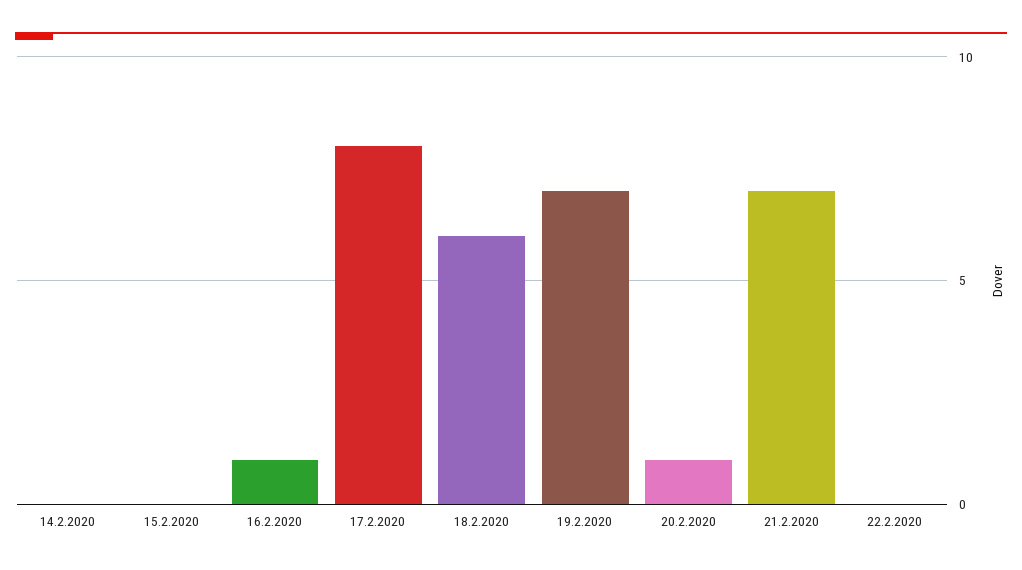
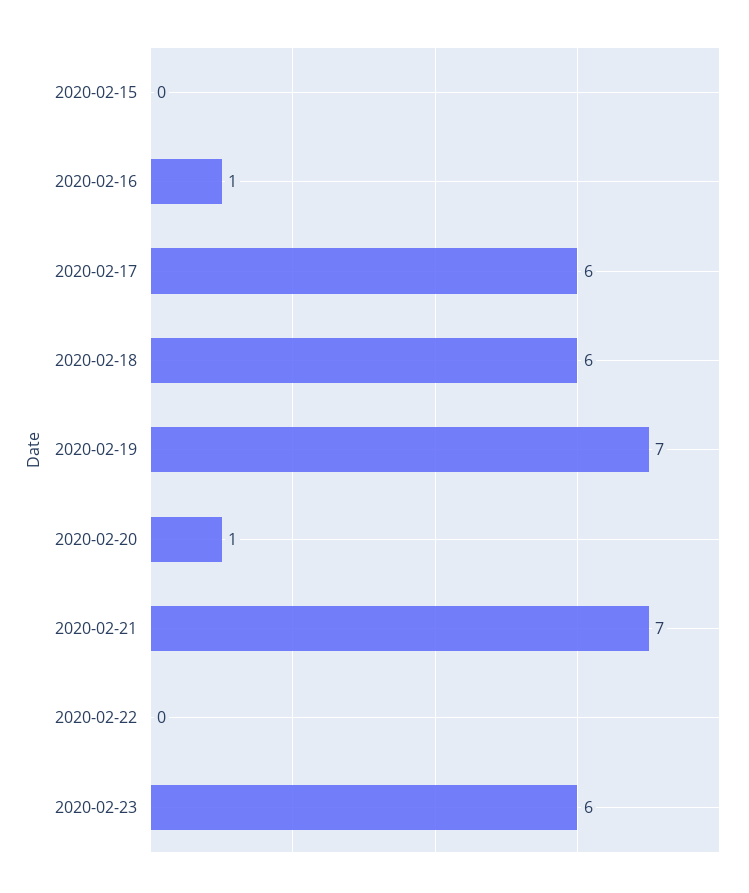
14.2.2020: 0 -> none
17.2.2020: 8 -> 6
2020-02-23: none -> 6

